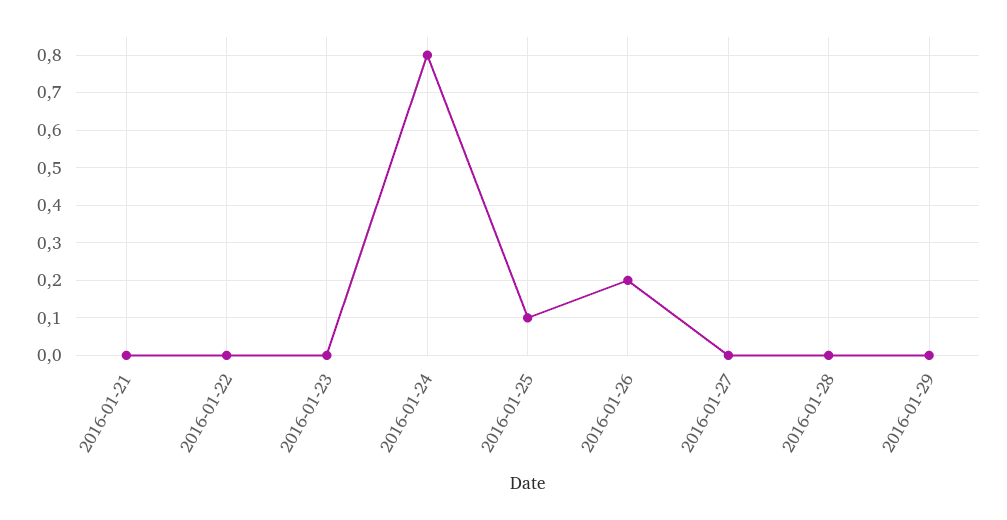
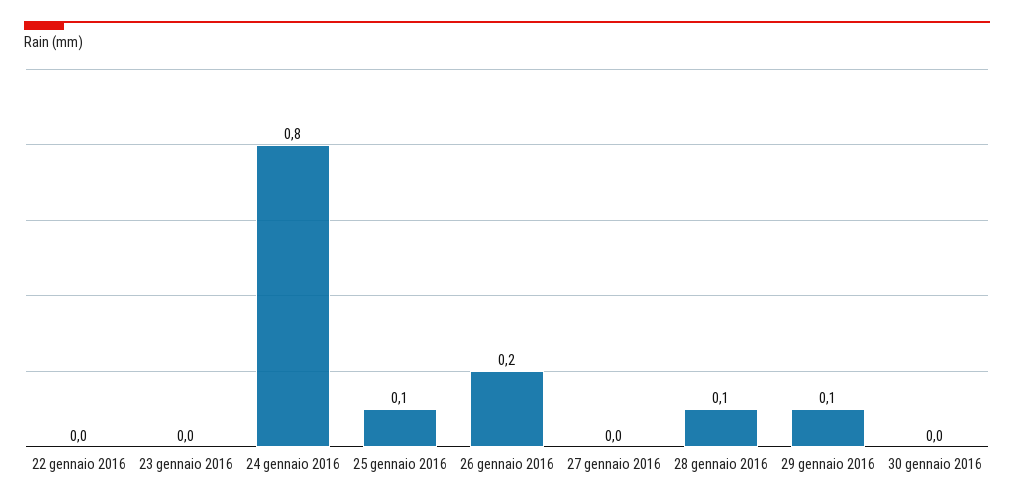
2016-01-21: 0 -> none
2016-01-28: 0 -> 0.1
2016-01-29: 0 -> 0.1
30 gennaio 2016: none -> 0

